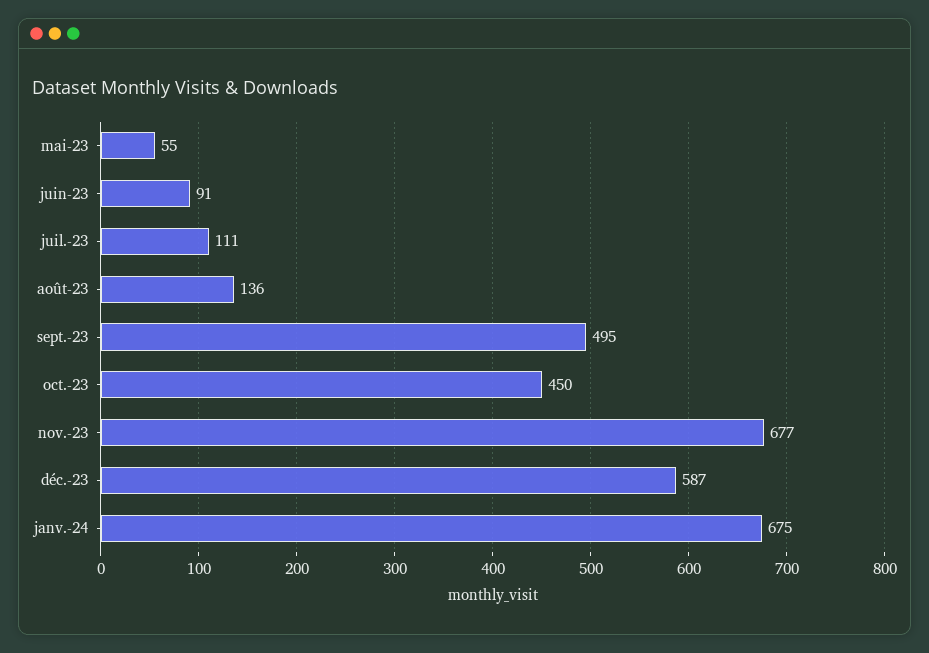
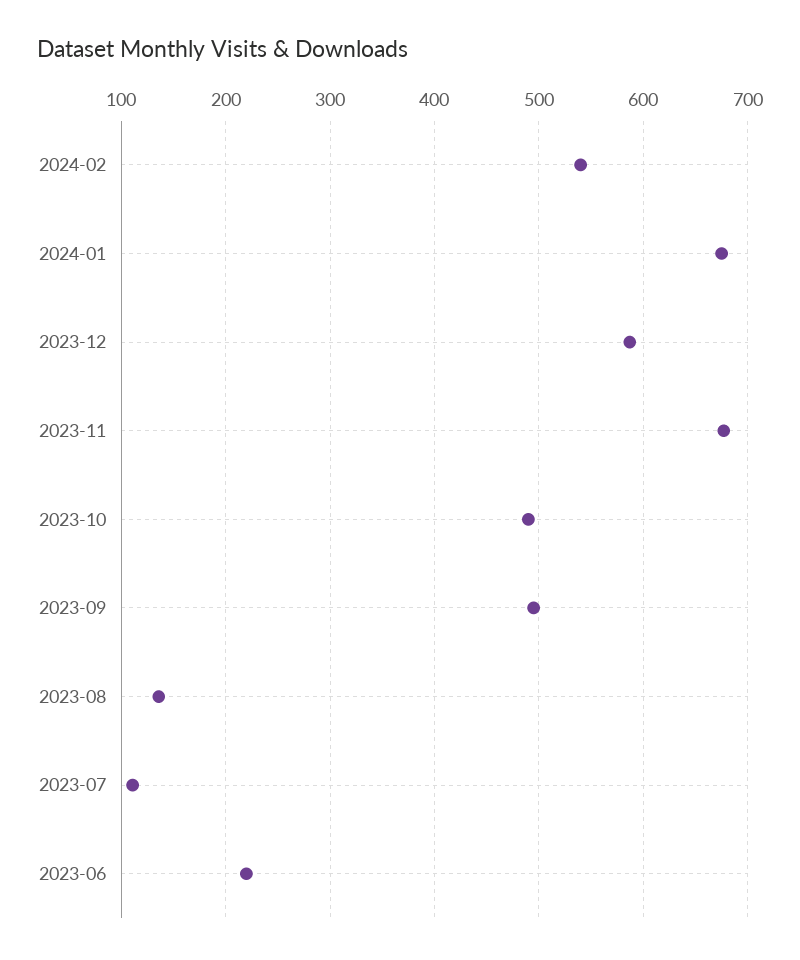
mai-23: 55 -> none
juin-23: 91 -> 220
oct.-23: 450 -> 490
2024-02: none -> 540

